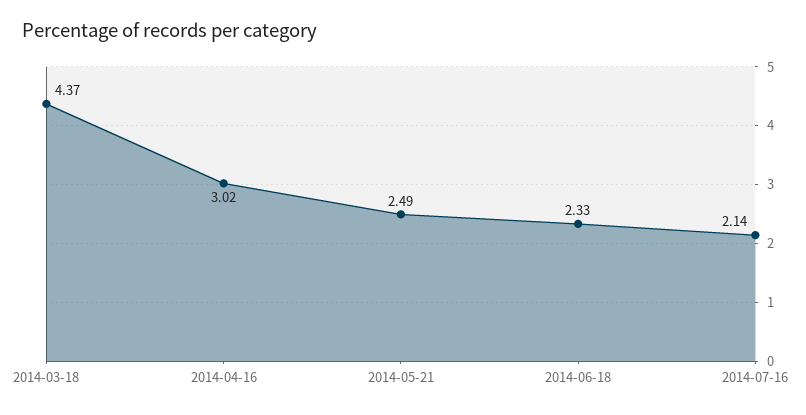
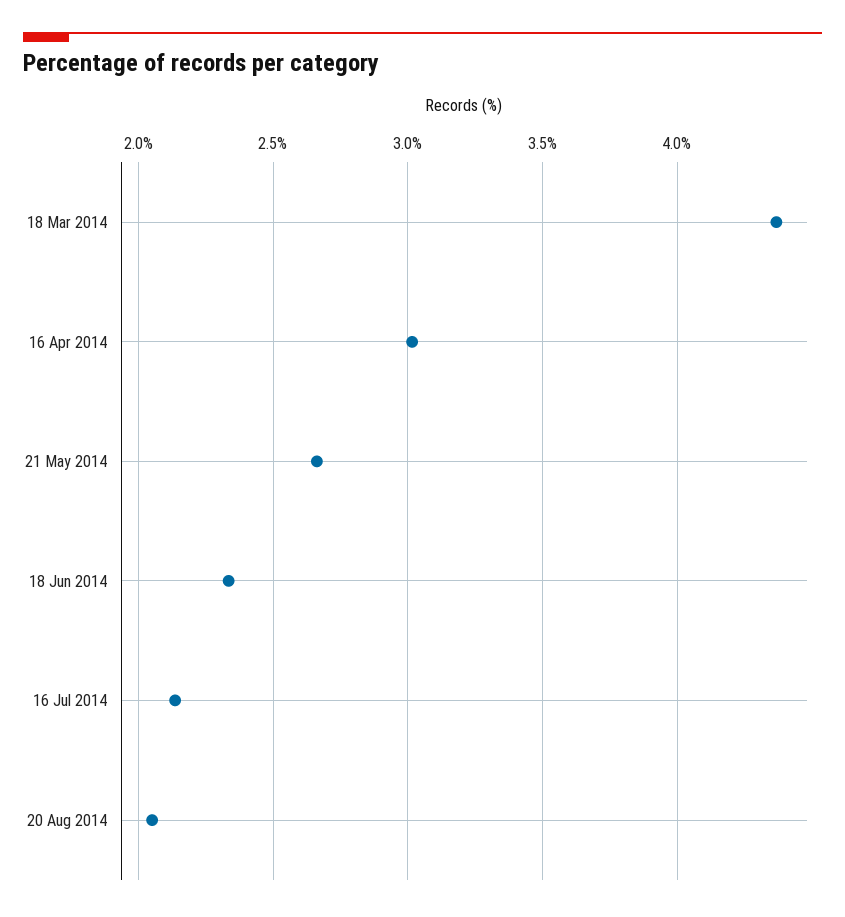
2014-05-21: 2.49 -> 2.65
20 Aug 2014: none -> 2.05

